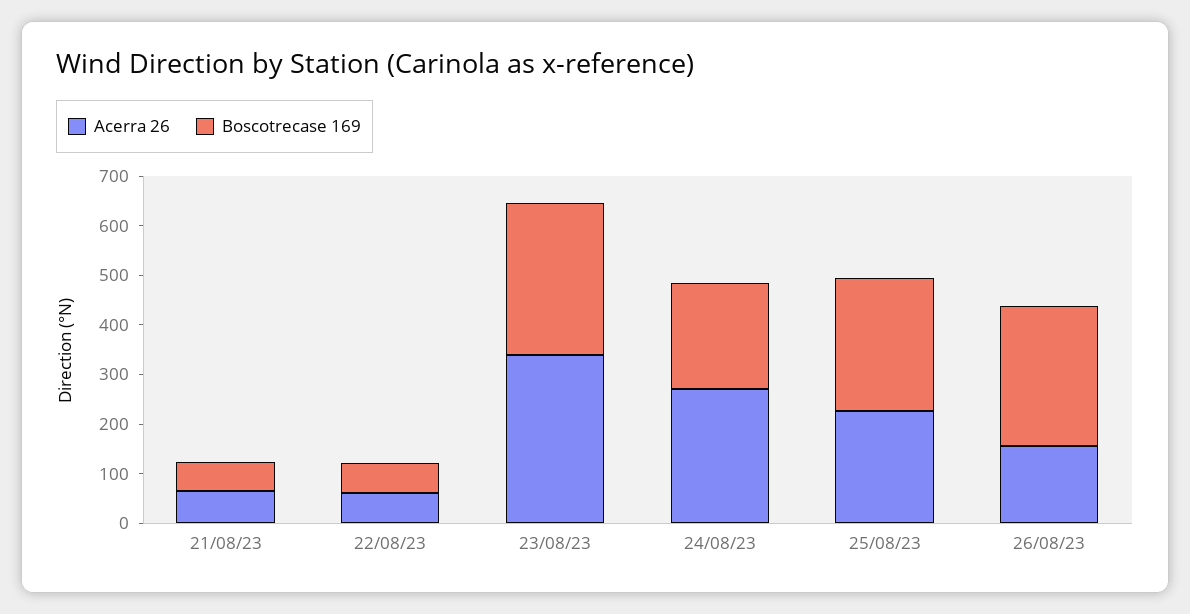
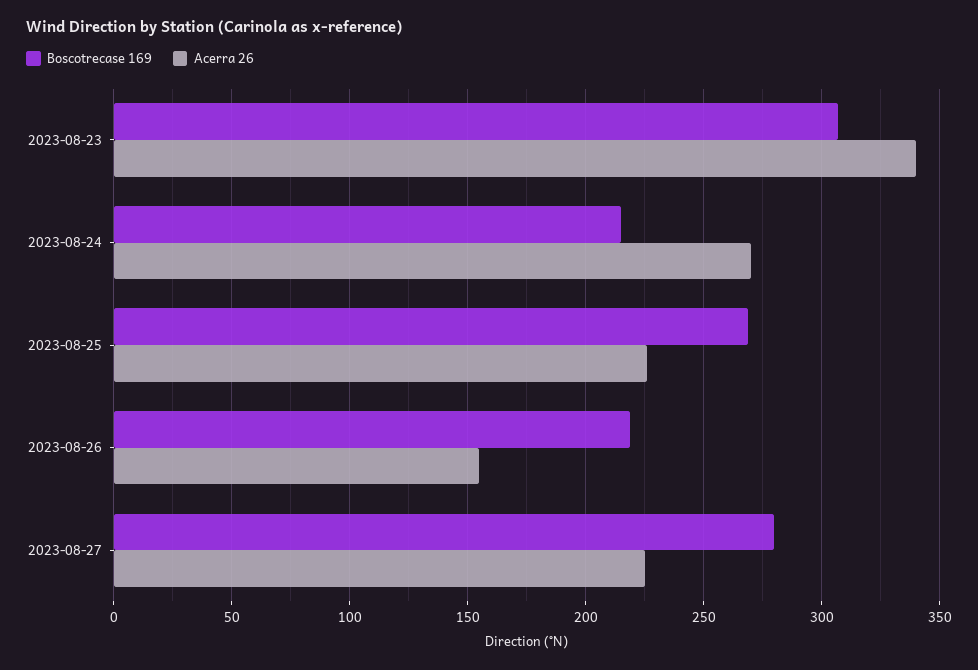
Acerra 26, 21/08/23: 60 -> none
Boscotrecase 169, 21/08/23: 60 -> none
Acerra 26, 22/08/23: 60 -> none
Boscotrecase 169, 22/08/23: 60 -> none
Boscotrecase 169, 26/08/23: 280 -> 220
Boscotrecase 169, 2023-08-27: none -> 280
Acerra 26, 2023-08-27: none -> 225

